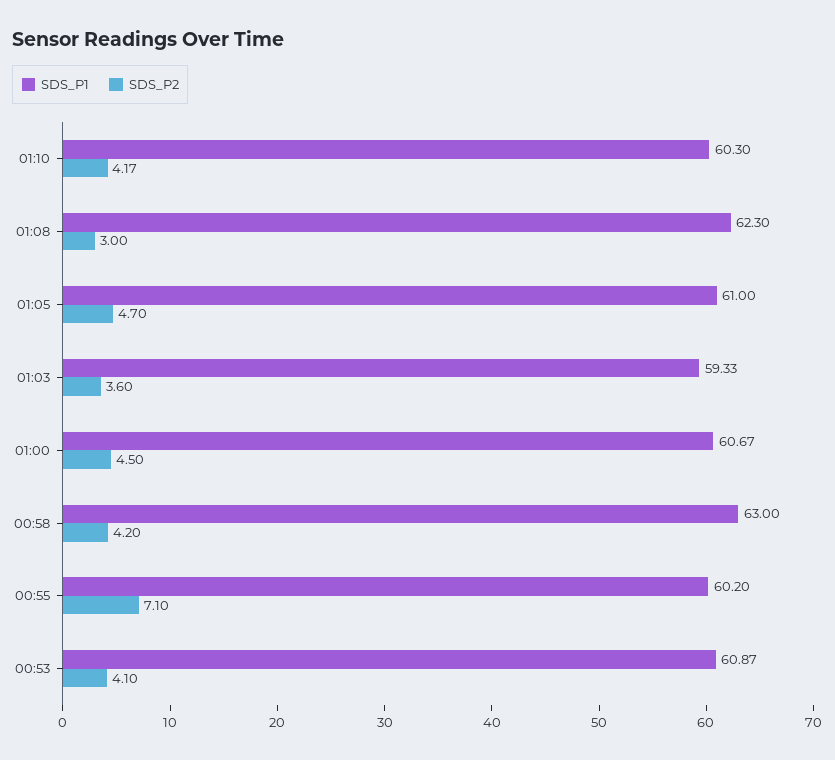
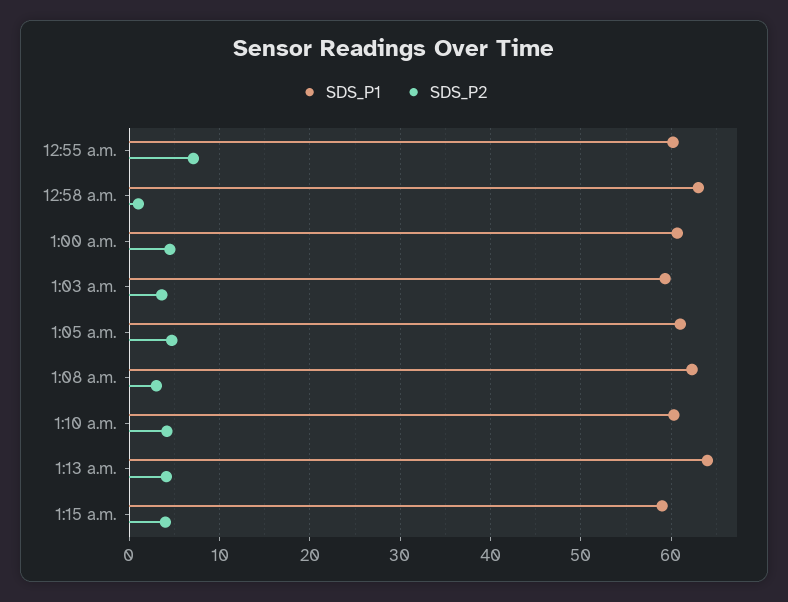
SDS_P2, 00:58: 4.2 -> 1
SDS_P1, 00:53: 60.87 -> none
SDS_P2, 00:53: 4.1 -> none
SDS_P1, 1:13 a.m.: none -> 64
SDS_P2, 1:13 a.m.: none -> 4
SDS_P1, 1:15 a.m.: none -> 59
SDS_P2, 1:15 a.m.: none -> 4

